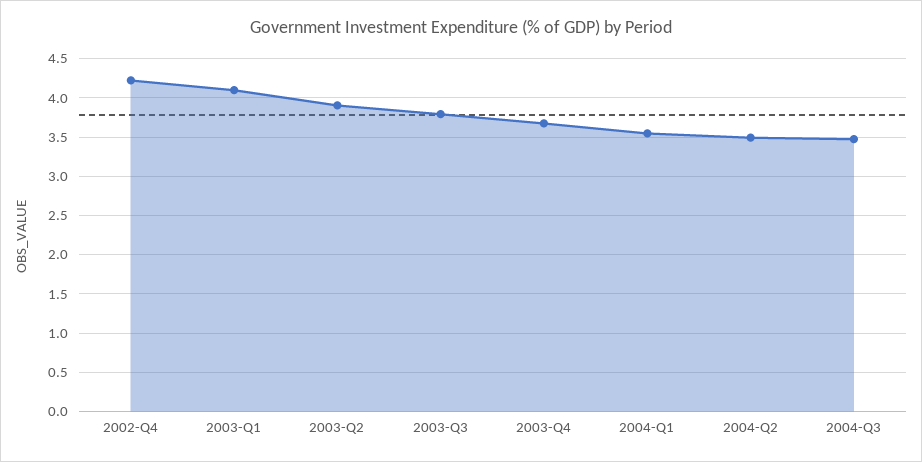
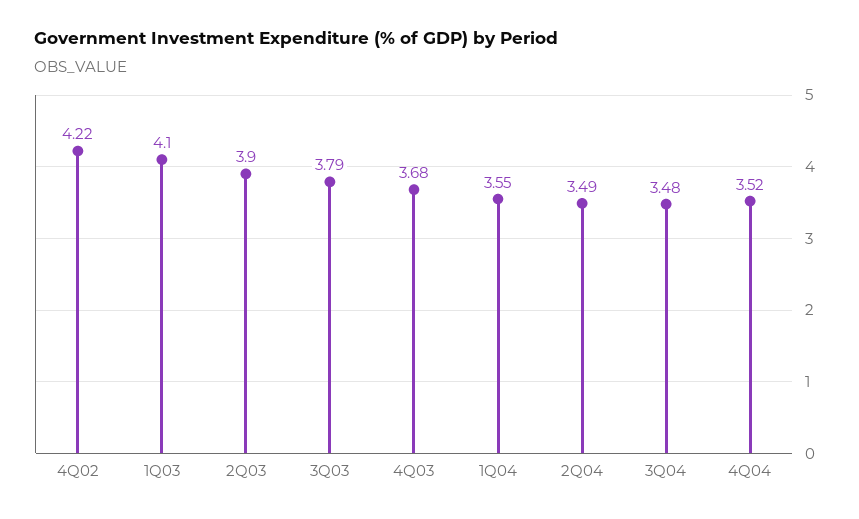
4Q04: none -> 3.52

